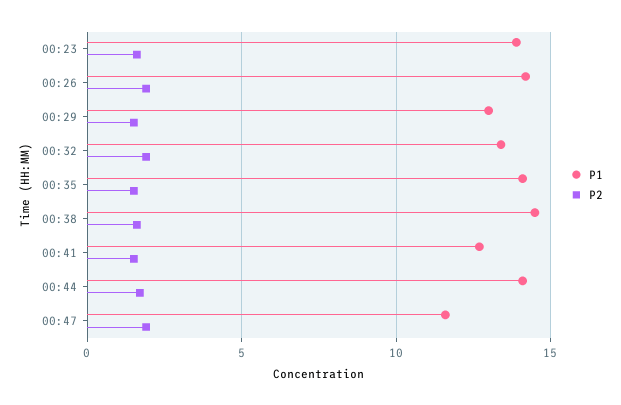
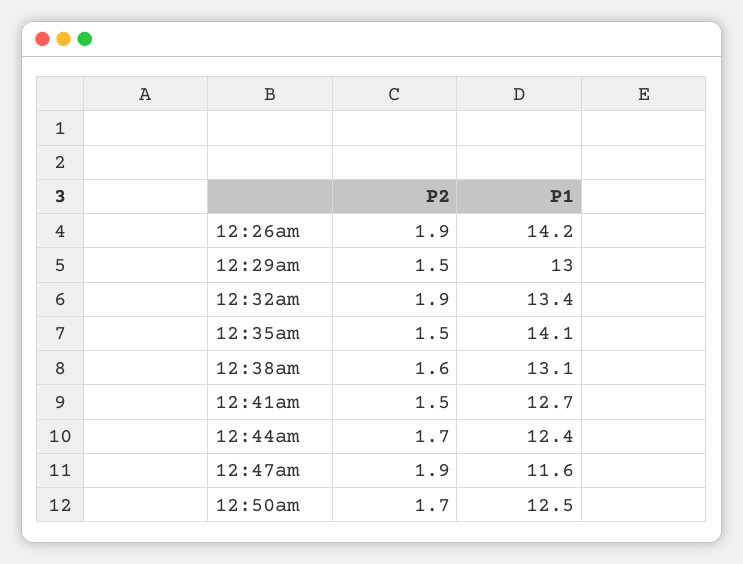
P1, 00:23: 14 -> none
P2, 00:23: 1.5 -> none
P1, 00:38: 14.5 -> 13.1
P1, 00:44: 14 -> 12.4
P2, 12:50am: none -> 1.7
P1, 12:50am: none -> 12.5

